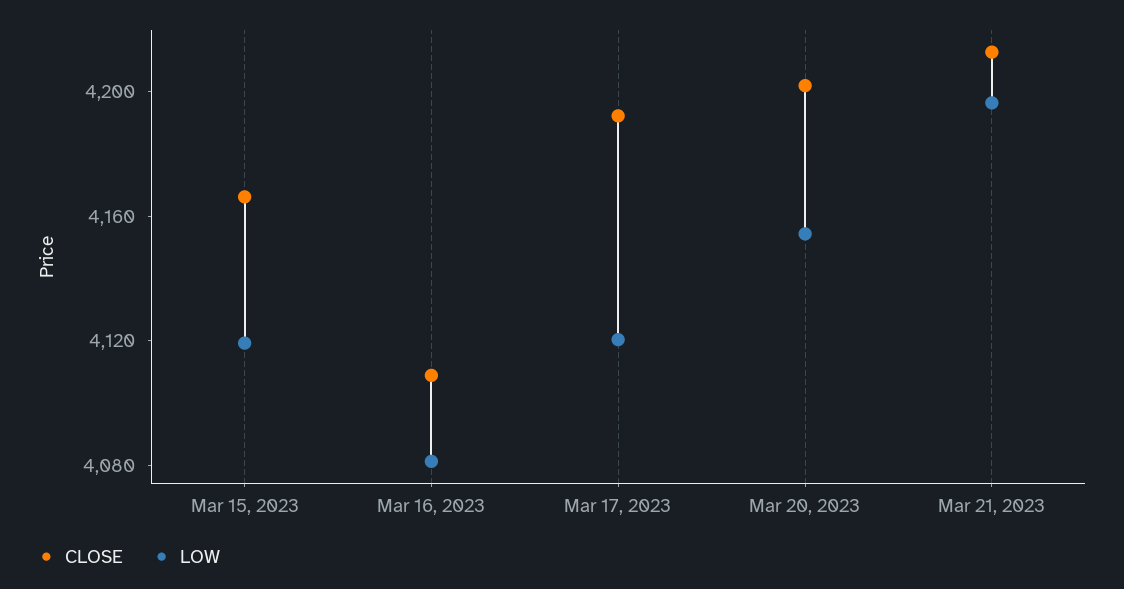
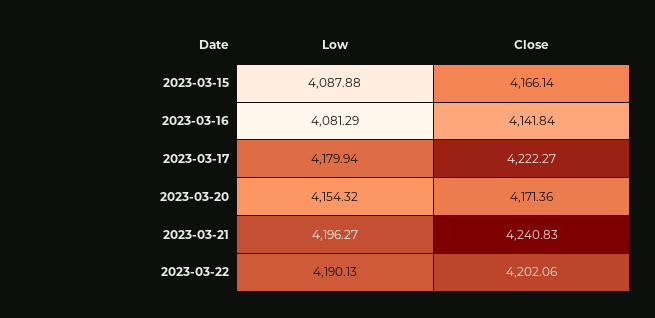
LOW, Mar 15, 2023: 4120 -> 4087.88
CLOSE, Mar 16, 2023: 4110 -> 4141.84
CLOSE, Mar 17, 2023: 4190 -> 4222.27
LOW, Mar 17, 2023: 4120 -> 4179.94
CLOSE, Mar 20, 2023: 4200 -> 4171.36
CLOSE, Mar 21, 2023: 4210 -> 4240.83
LOW, 2023-03-22: none -> 4190.13
CLOSE, 2023-03-22: none -> 4202.06

